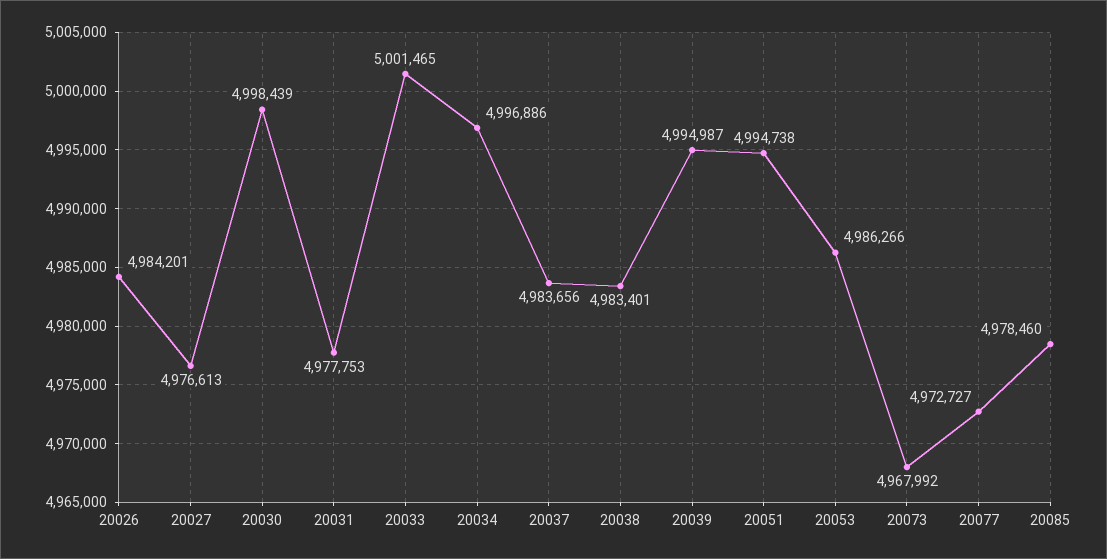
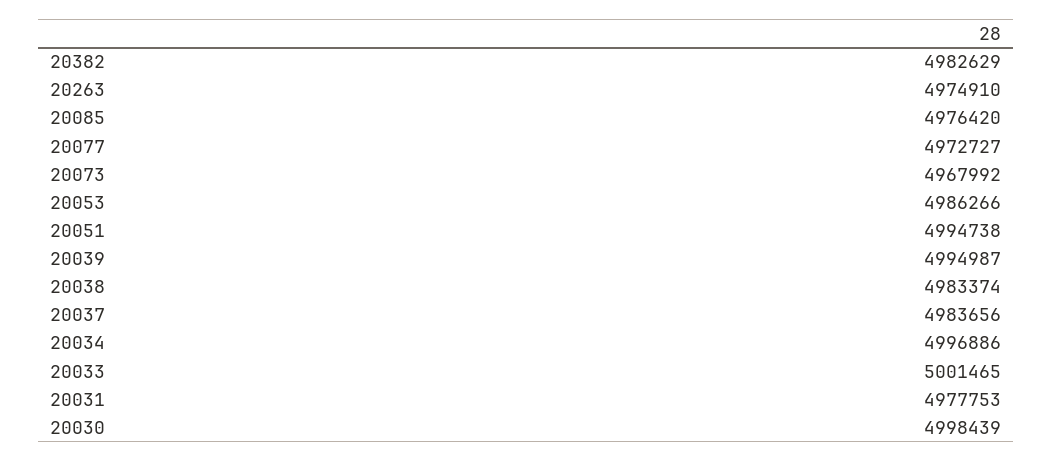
20026: 4984201 -> none
20027: 4976613 -> none
20038: 4983401 -> 4983374
20085: 4978460 -> 4976420
20382: none -> 4982629
20263: none -> 4974910

